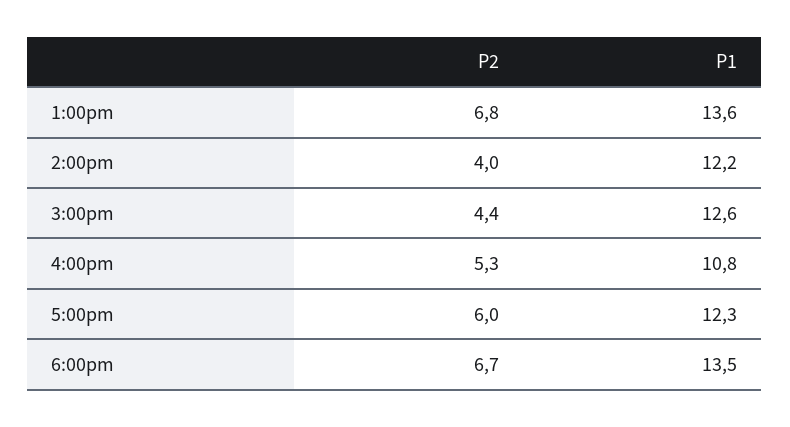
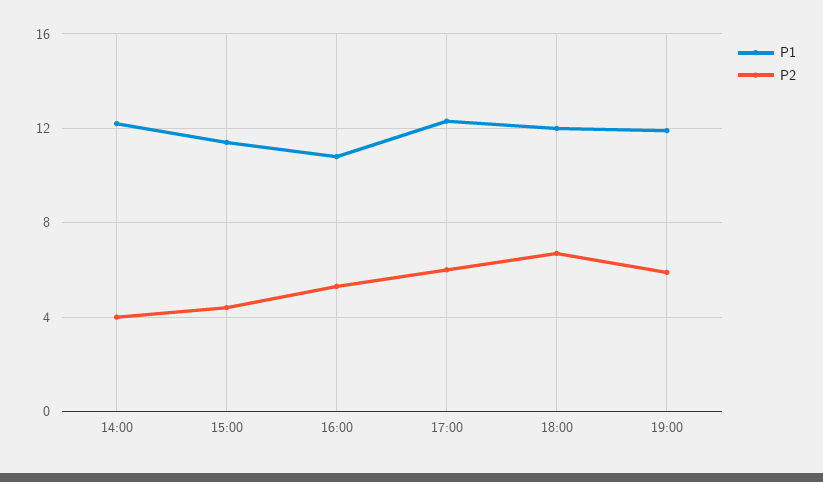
P2, 1:00pm: 6.8 -> none
P1, 1:00pm: 13.6 -> none
P1, 3:00pm: 12.6 -> 11.5
P1, 6:00pm: 13.5 -> 12
P1, 19:00: none -> 12
P2, 19:00: none -> 6

